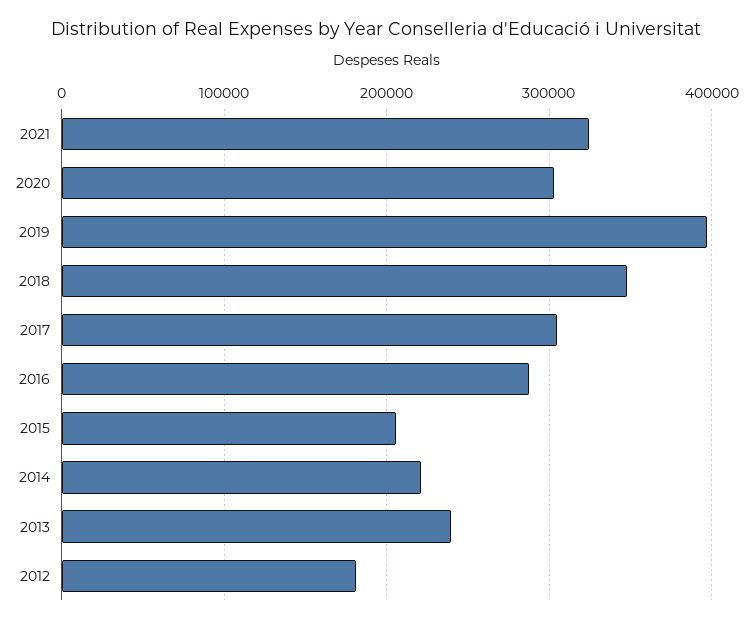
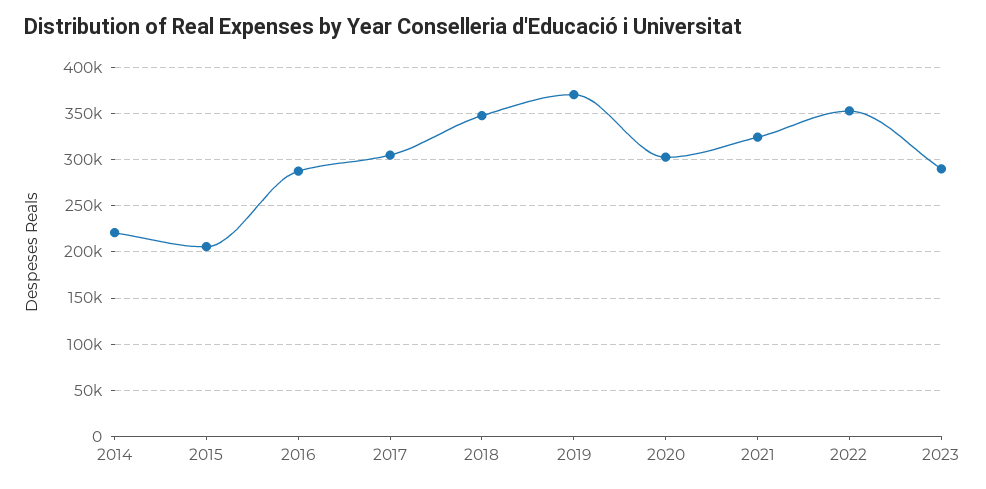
2019: 400000 -> 370000
2013: 240000 -> none
2012: 180000 -> none
2022: none -> 350000
2023: none -> 290000

